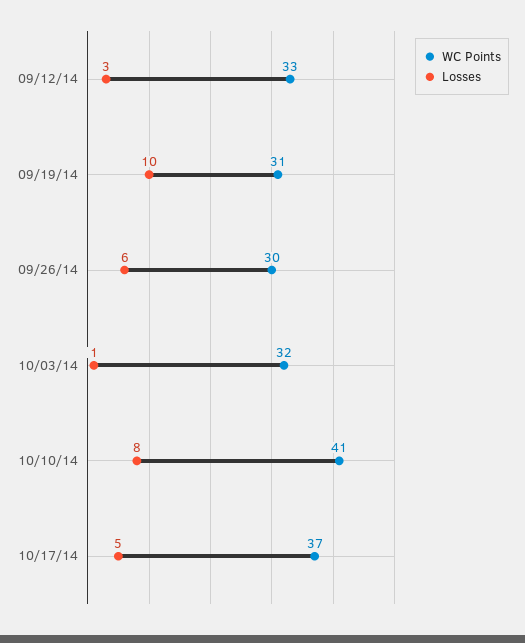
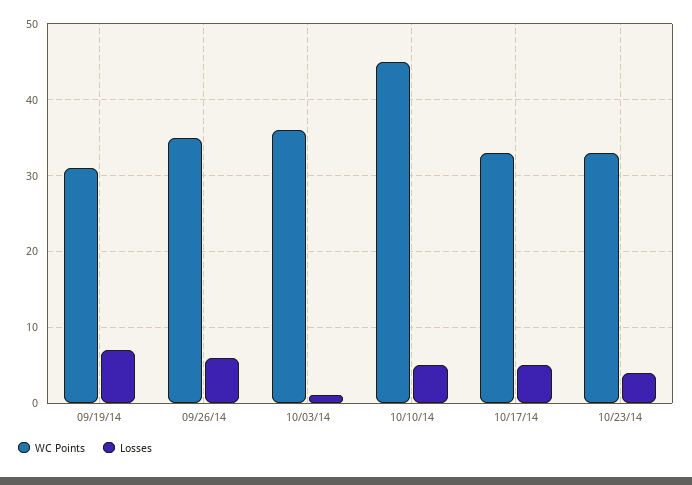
WC Points, 09/12/14: 33 -> none
Losses, 09/12/14: 3 -> none
Losses, 09/19/14: 10 -> 7
WC Points, 09/26/14: 30 -> 35
WC Points, 10/03/14: 32 -> 36
WC Points, 10/10/14: 41 -> 45
Losses, 10/10/14: 8 -> 5
WC Points, 10/17/14: 37 -> 33
WC Points, 10/23/14: none -> 33
Losses, 10/23/14: none -> 4

